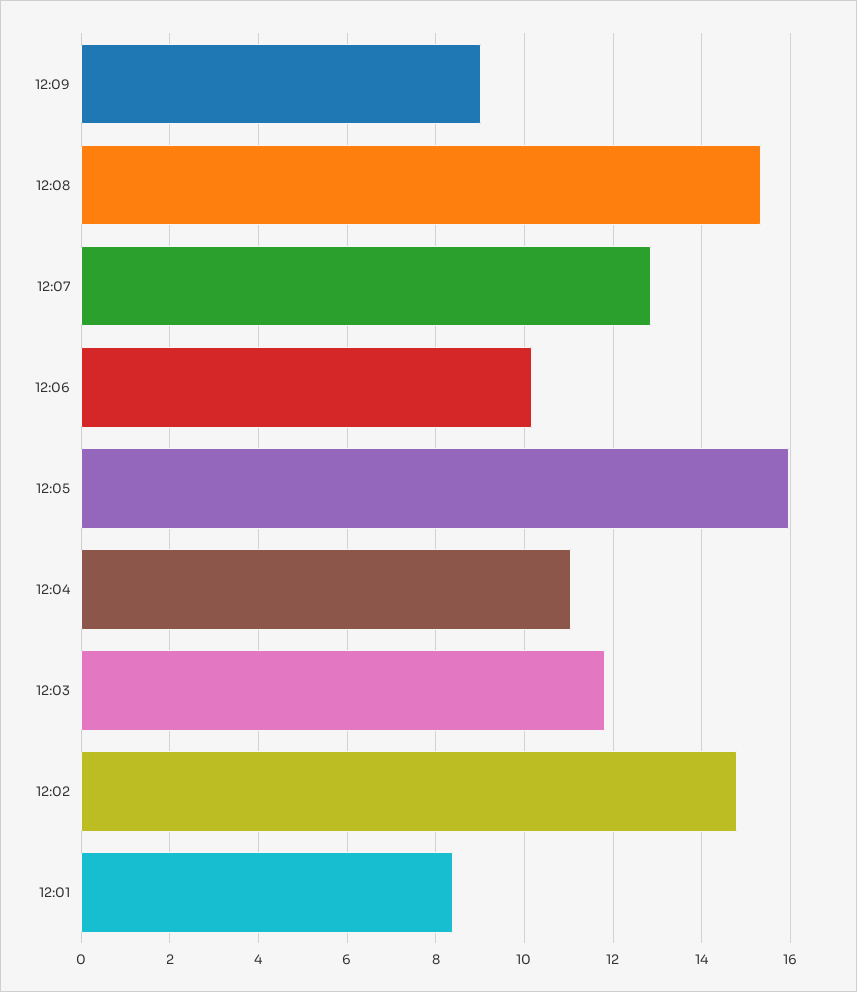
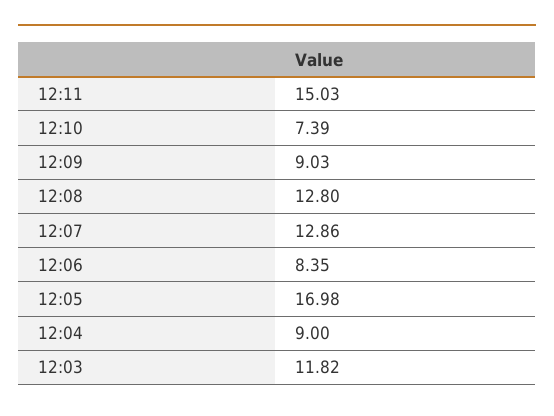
12:08: 15.4 -> 12.8
12:06: 10.2 -> 8.35
12:05: 16 -> 16.98
12:04: 11 -> 9
12:02: 14.8 -> none
12:01: 8.4 -> none
12:11: none -> 15.03
12:10: none -> 7.39

